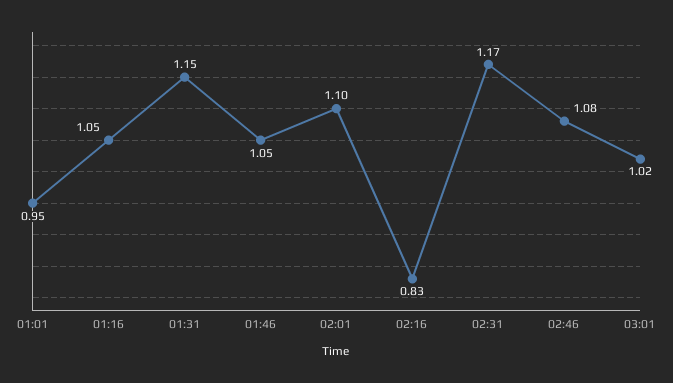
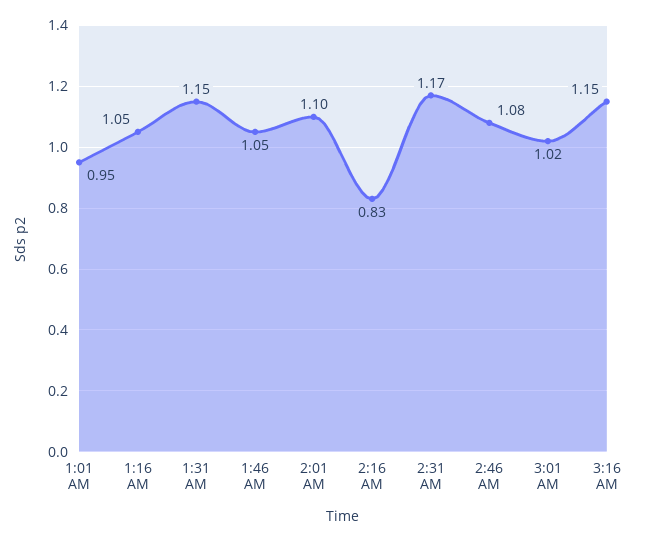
3:16 AM: none -> 1.15

